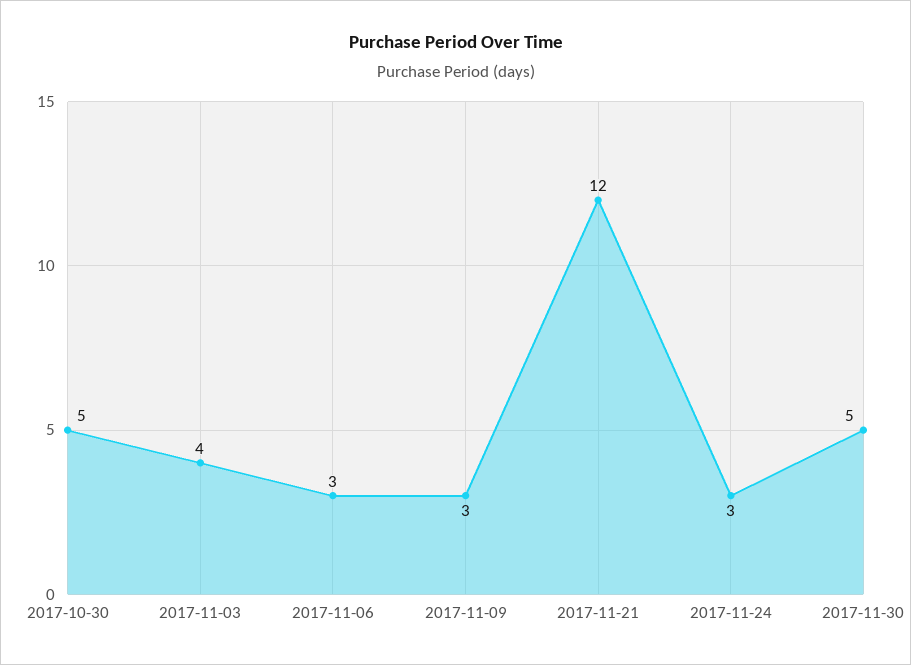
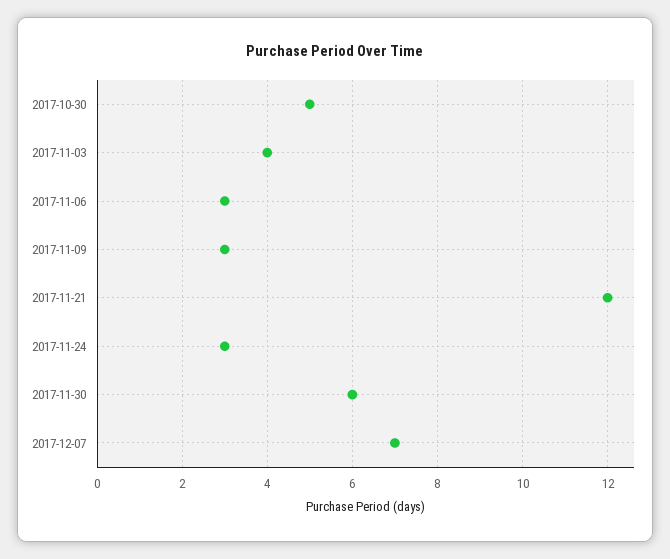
2017-11-30: 5 -> 6
2017-12-07: none -> 7

